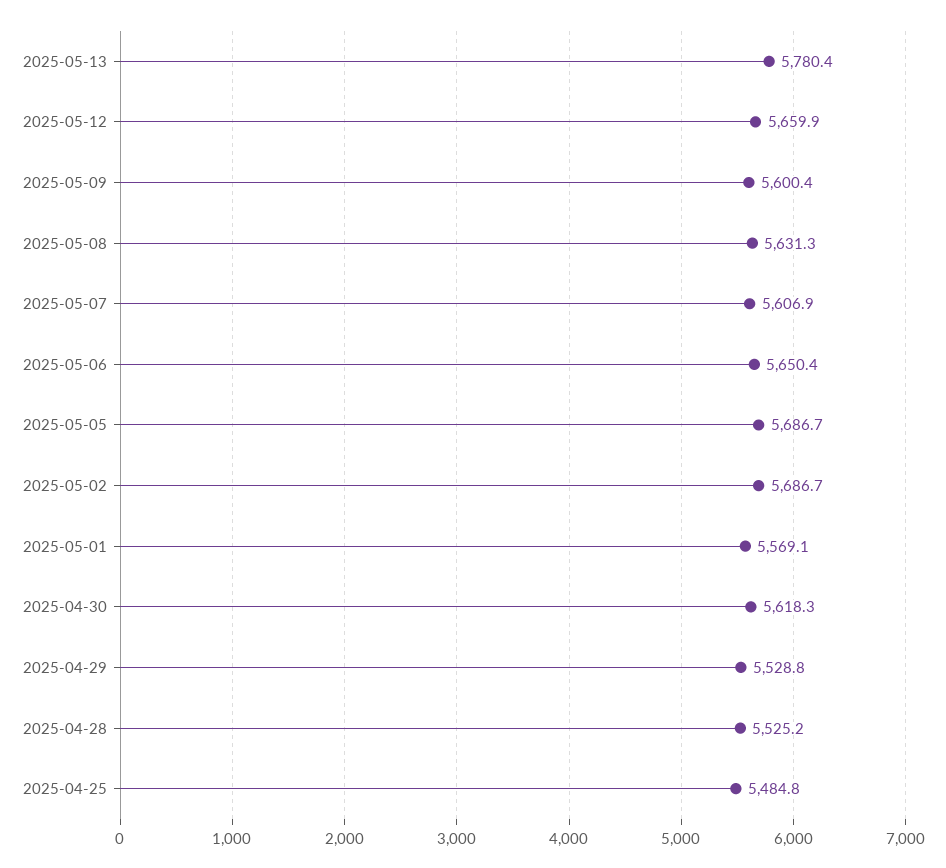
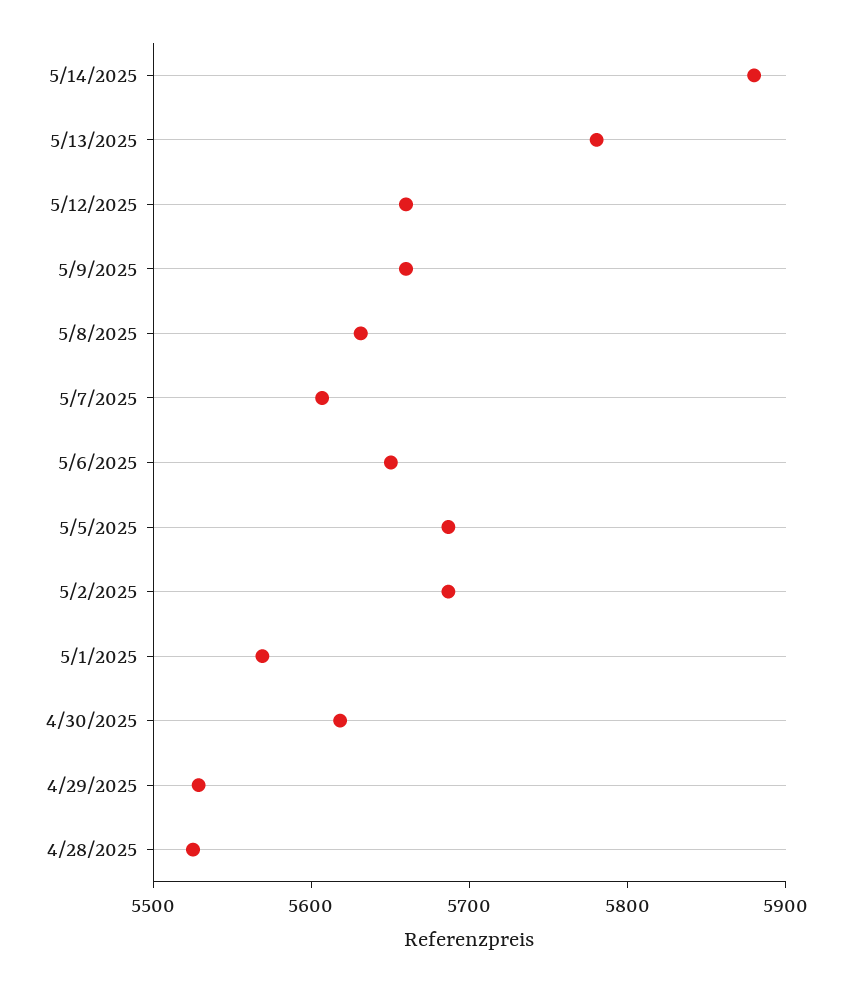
2025-05-09: 5600.4 -> 5660
2025-04-25: 5484.8 -> none
5/14/2025: none -> 5880

